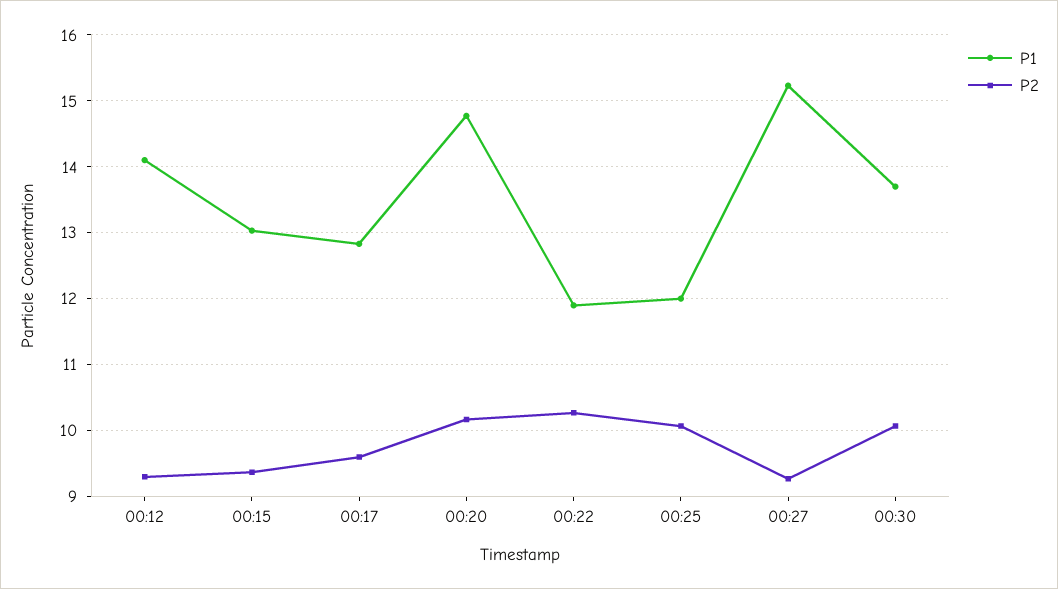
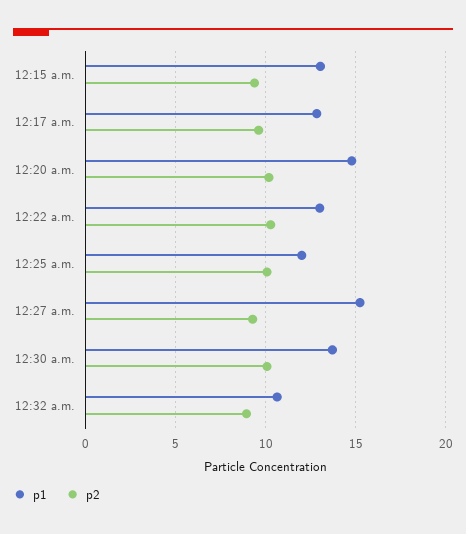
P1, 00:12: 14.1 -> none
P2, 00:12: 9.3 -> none
P1, 00:22: 11.9 -> 13
P1, 12:32 a.m.: none -> 10.5
P2, 12:32 a.m.: none -> 9

